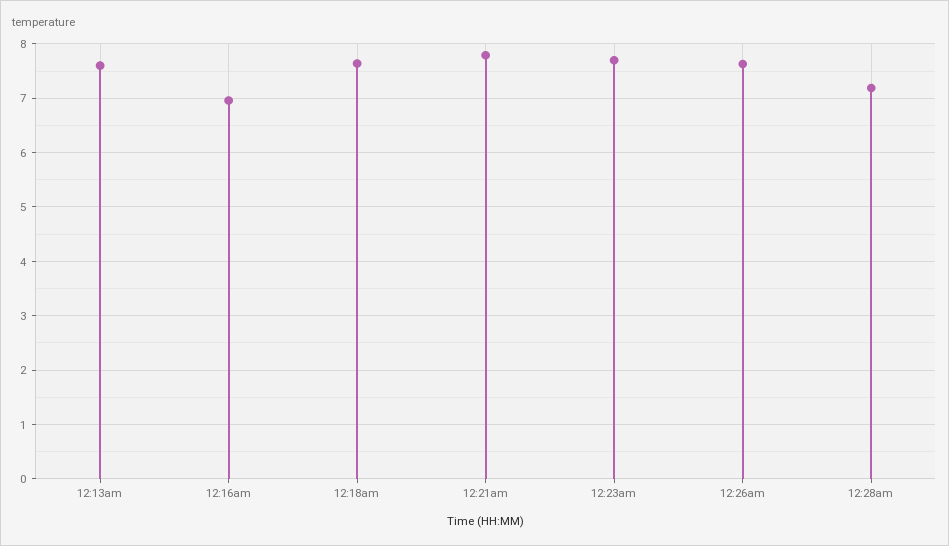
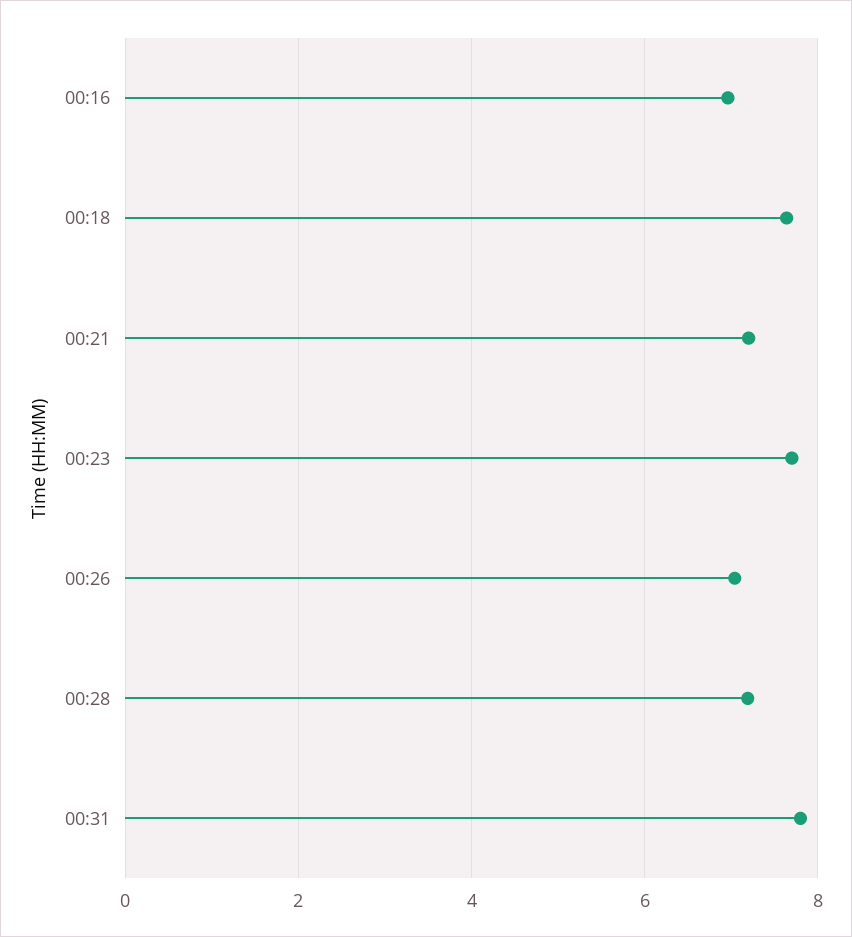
12:13am: 7.6 -> none
12:21am: 7.8 -> 7.2
12:26am: 7.6 -> 7
00:31: none -> 7.8

